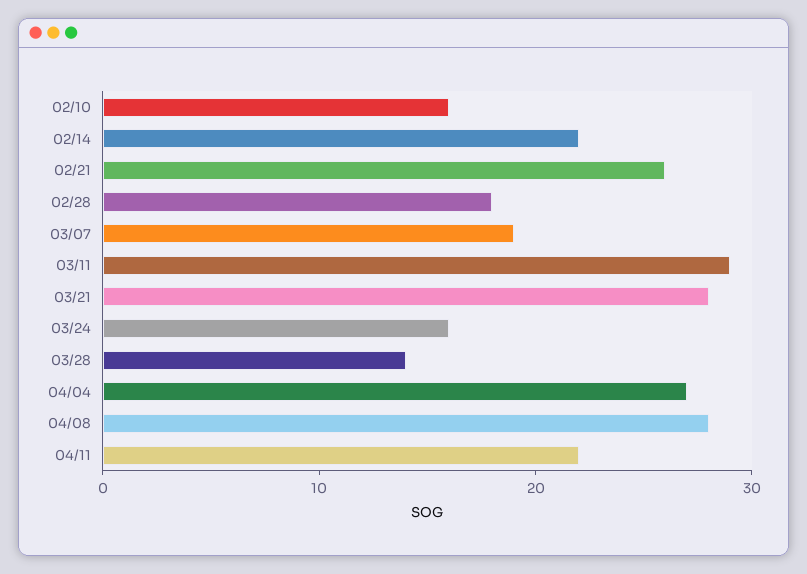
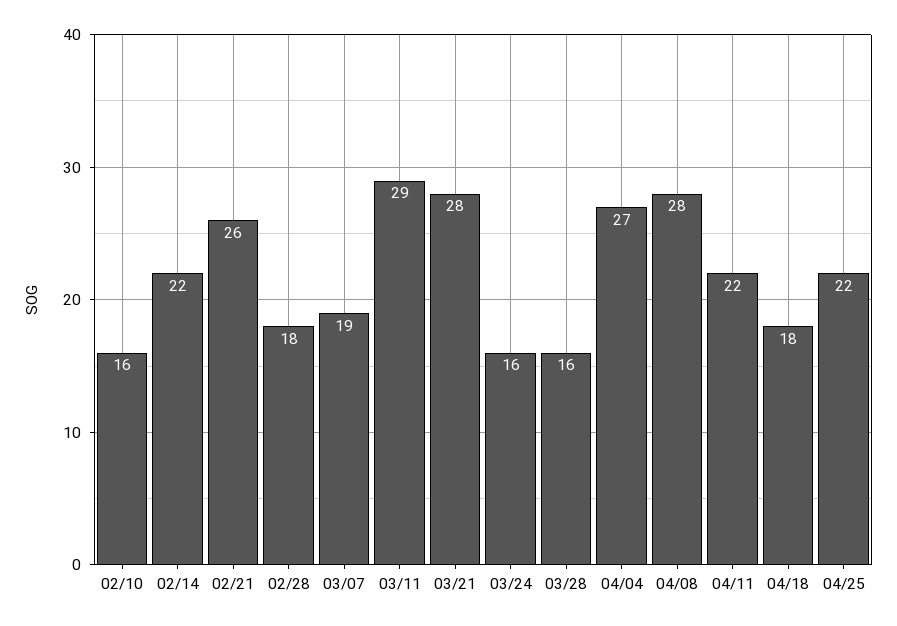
03/28: 14 -> 16
04/18: none -> 18
04/25: none -> 22

